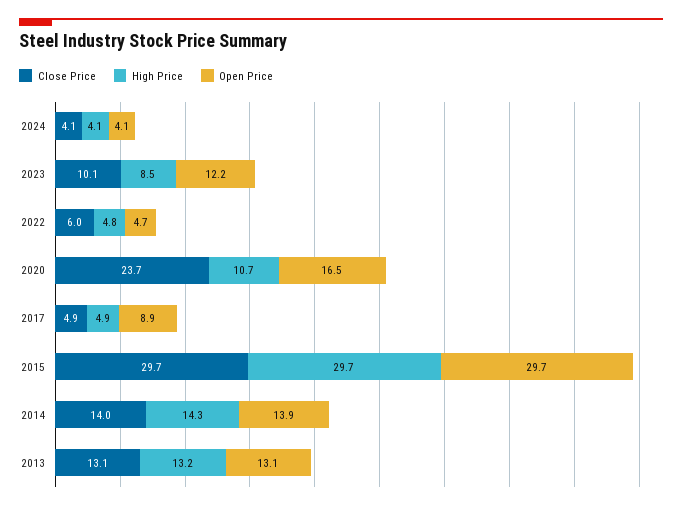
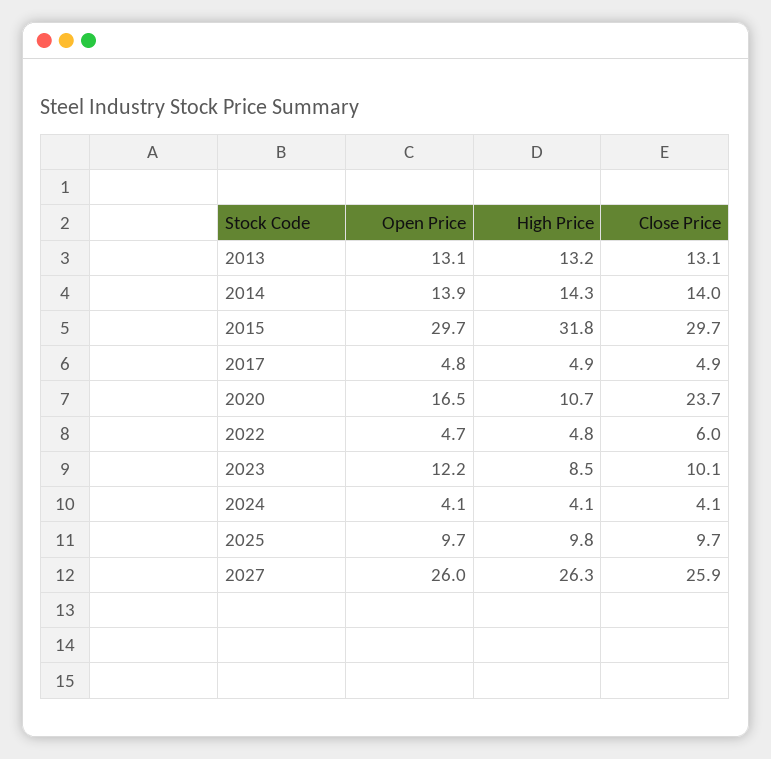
Open Price, 2017: 8.9 -> 4.8
High Price, 2015: 29.7 -> 31.8
Open Price, 2025: none -> 9.7
High Price, 2025: none -> 9.8
Close Price, 2025: none -> 9.7
Open Price, 2027: none -> 26
High Price, 2027: none -> 26.3
Close Price, 2027: none -> 25.9

